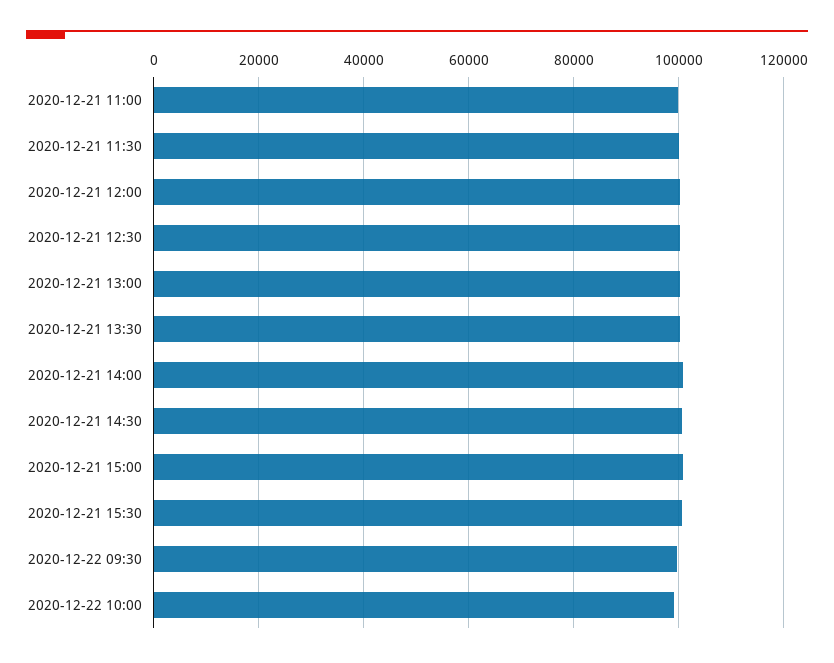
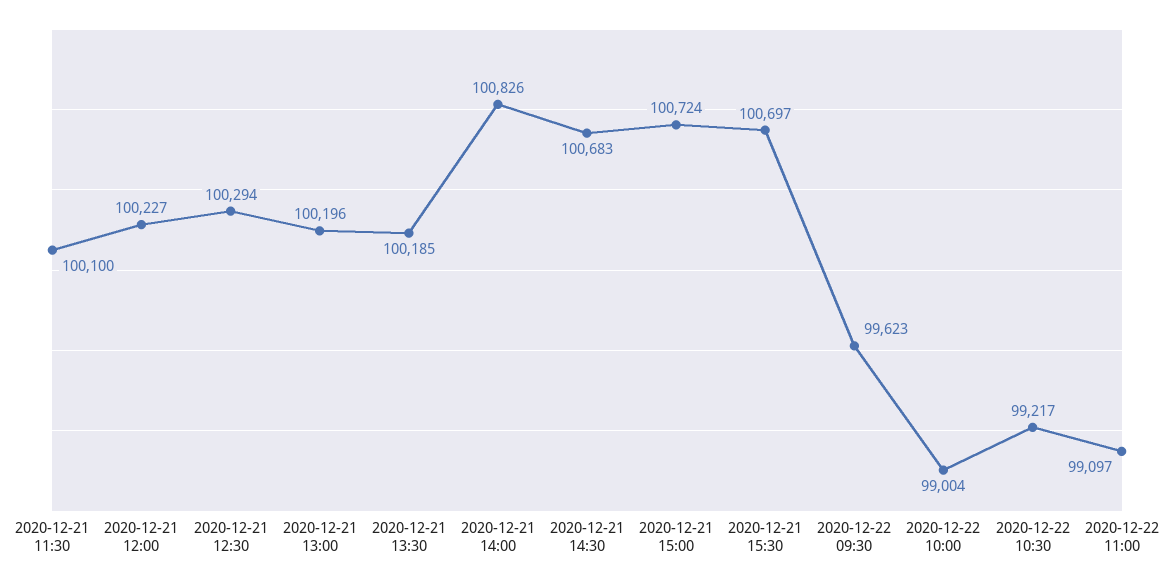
2020-12-21 11:00: 100000 -> none
2020-12-22 10:30: none -> 99217
2020-12-22 11:00: none -> 99097

